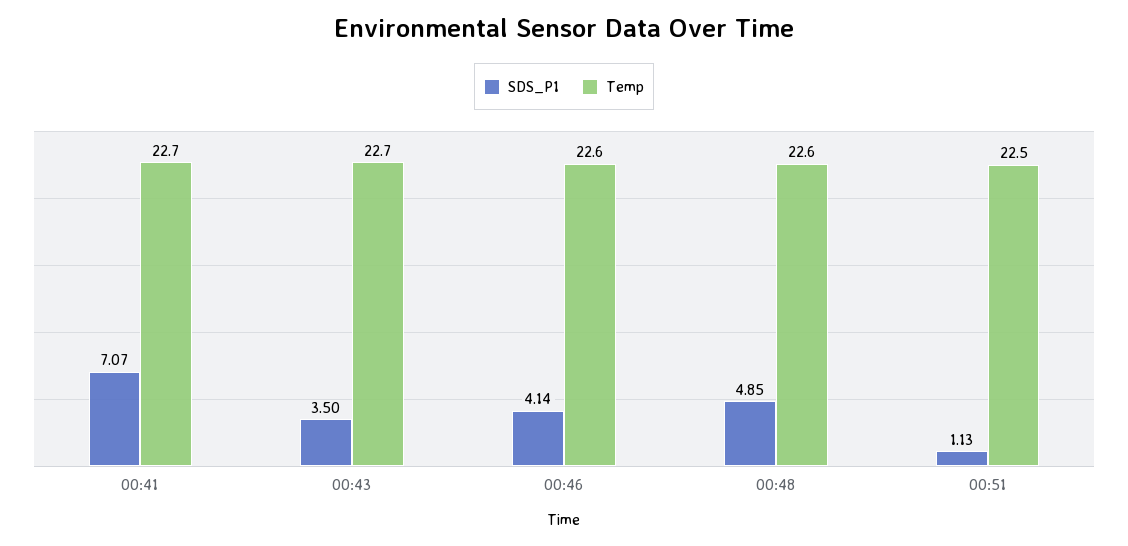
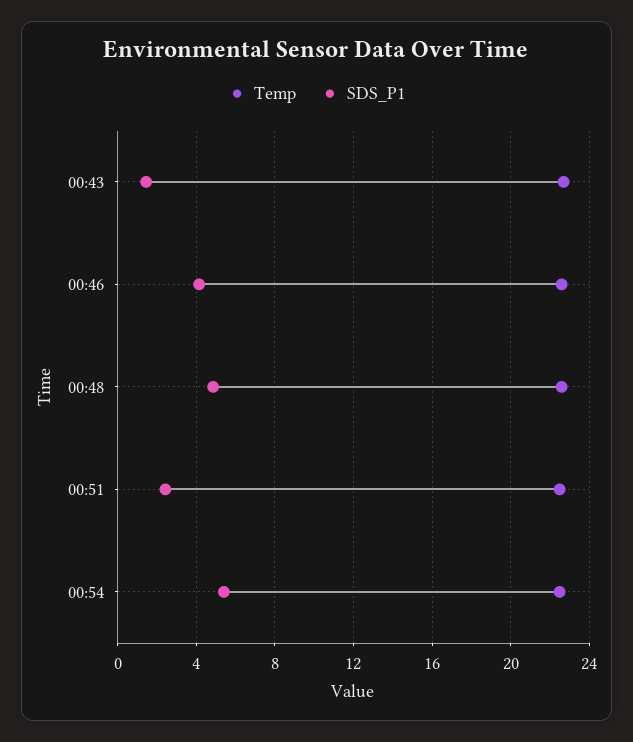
SDS_P1, 00:41: 7.07 -> none
Temp, 00:41: 22.7 -> none
SDS_P1, 00:43: 3.5 -> 1.5
SDS_P1, 00:51: 1.13 -> 2.5
Temp, 00:54: none -> 22.5
SDS_P1, 00:54: none -> 5.5

